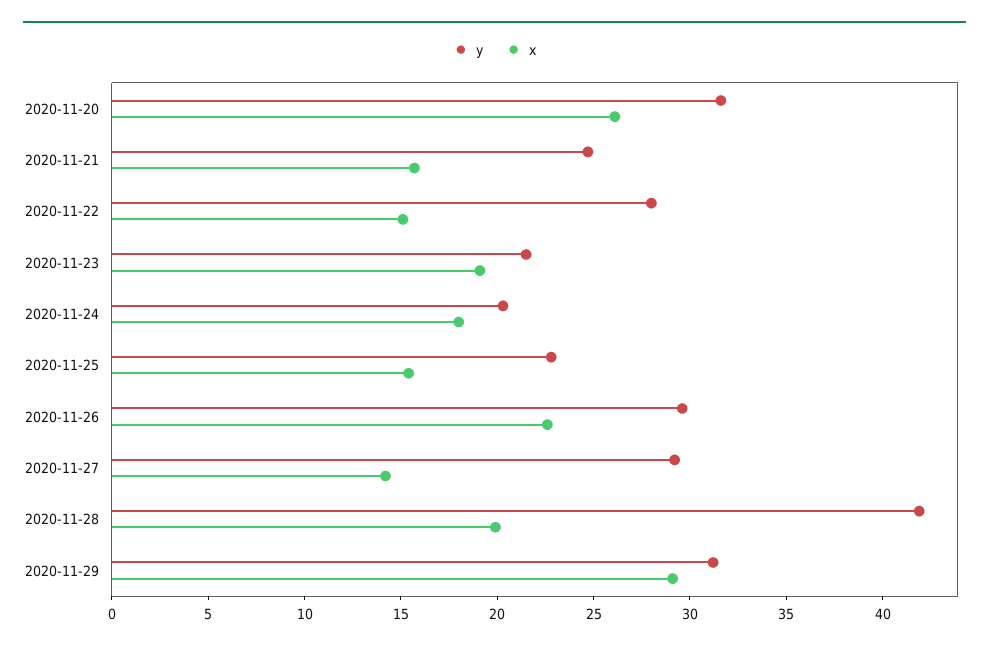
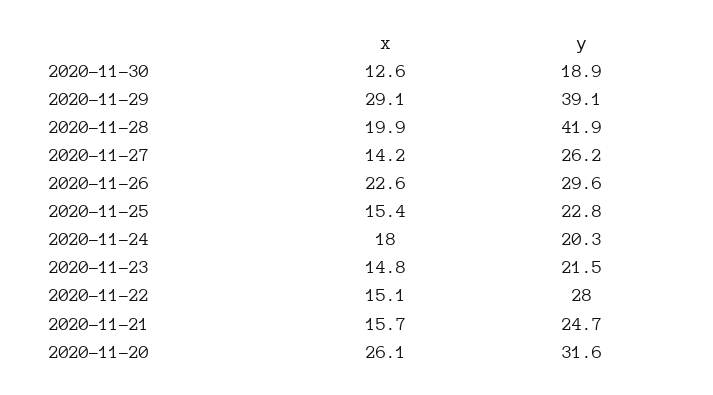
x, 2020-11-23: 19 -> 14.8
y, 2020-11-27: 29 -> 26.2
y, 2020-11-29: 31 -> 39.1
x, 2020-11-30: none -> 12.6
y, 2020-11-30: none -> 18.9

